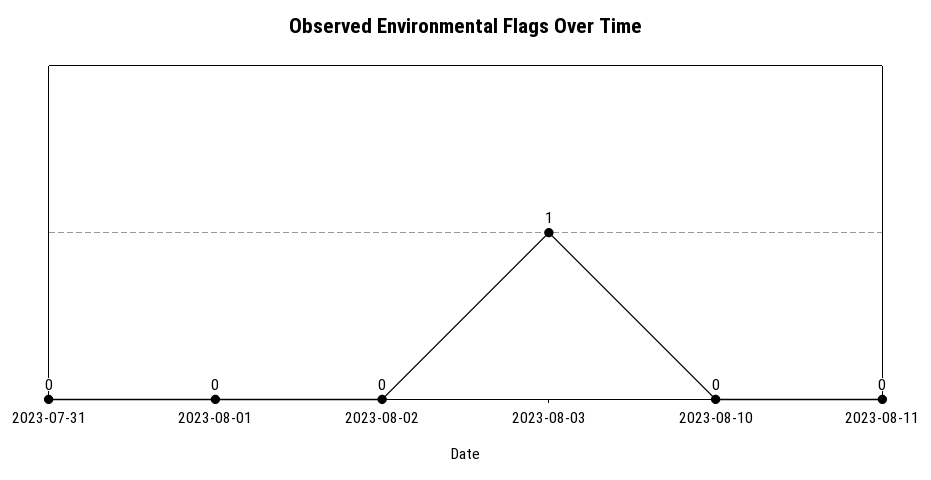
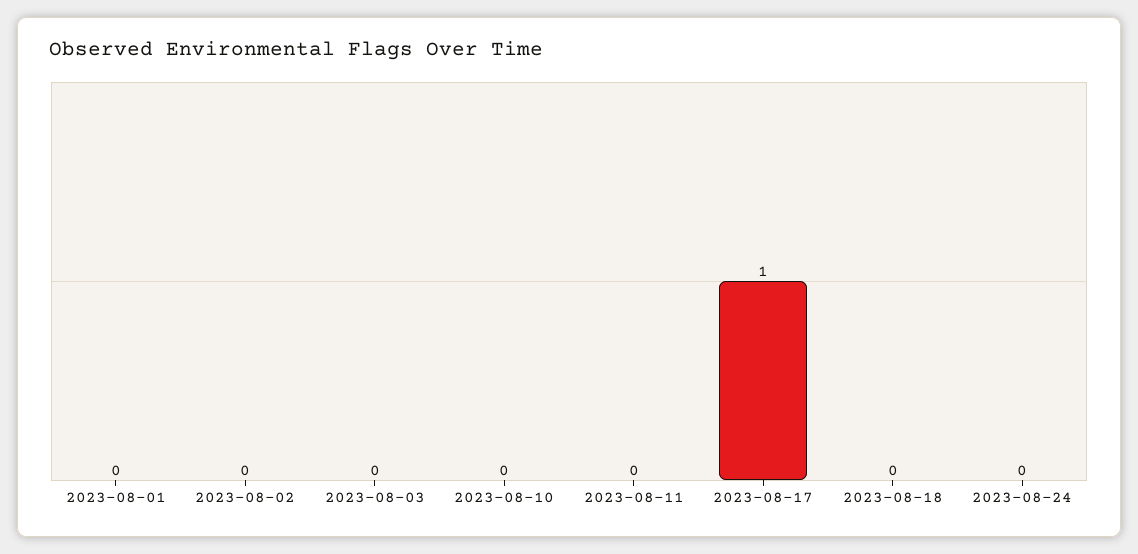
2023-07-31: 0 -> none
2023-08-03: 1 -> 0
2023-08-17: none -> 1
2023-08-18: none -> 0
2023-08-24: none -> 0

